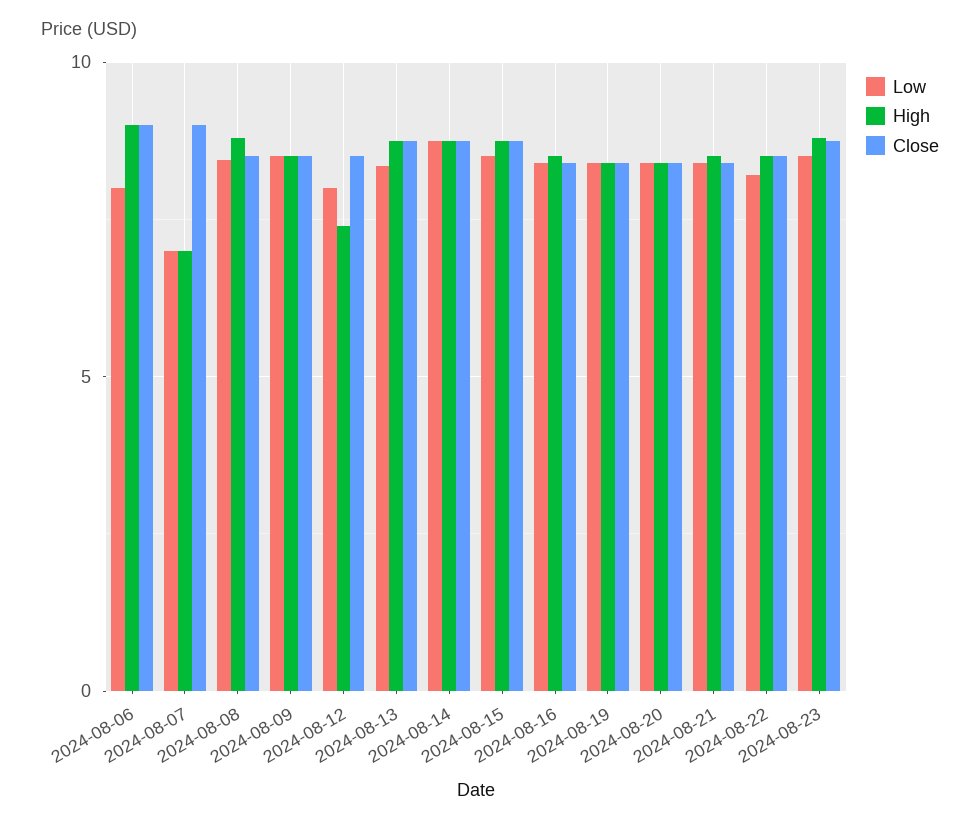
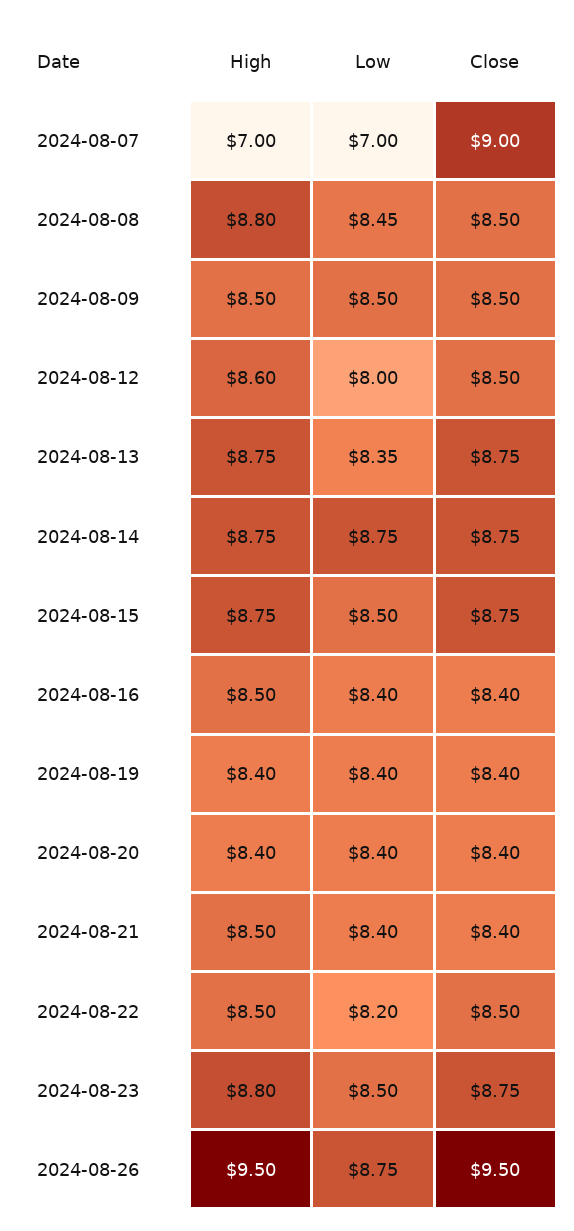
Low, 2024-08-06: 8 -> none
High, 2024-08-06: 9 -> none
Close, 2024-08-06: 9 -> none
High, 2024-08-12: 7.5 -> 8.6
High, 2024-08-26: none -> 9.5
Low, 2024-08-26: none -> 8.75
Close, 2024-08-26: none -> 9.5

